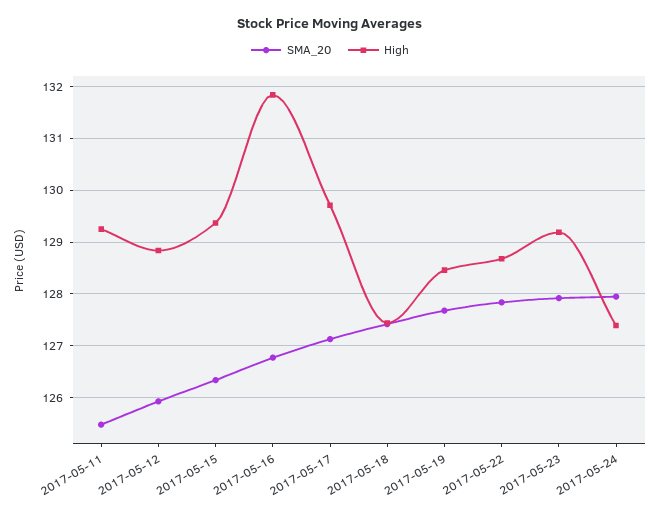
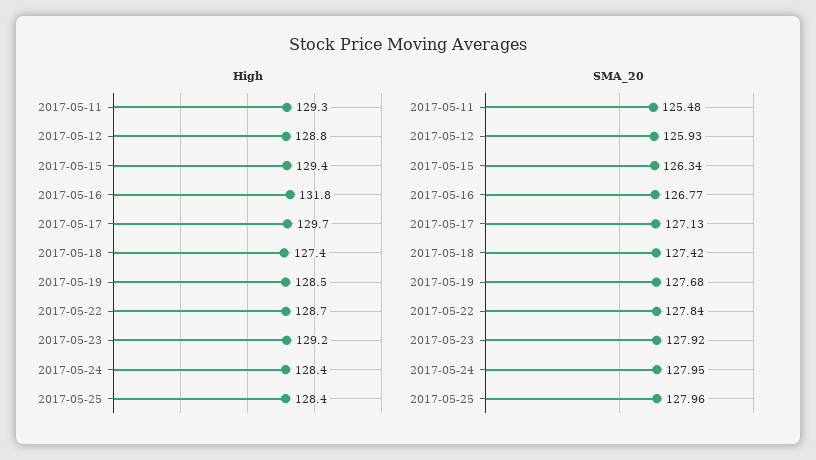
High, 2017-05-24: 127.4 -> 128.4
High, 2017-05-25: none -> 128.4
SMA_20, 2017-05-25: none -> 127.96

